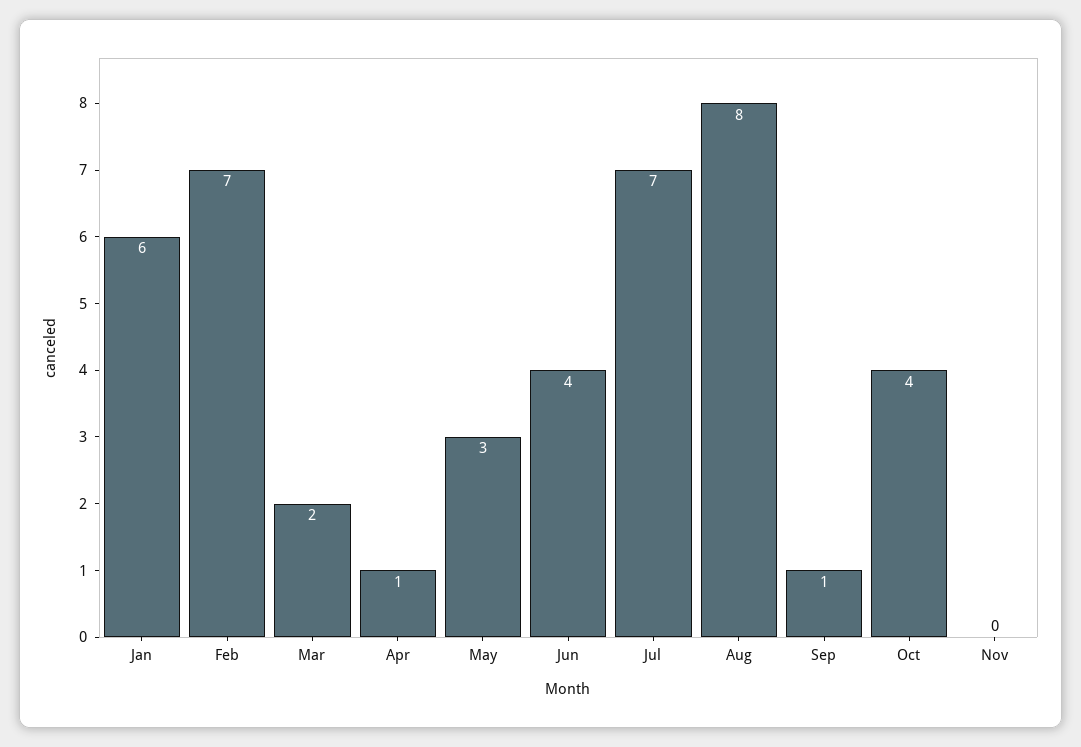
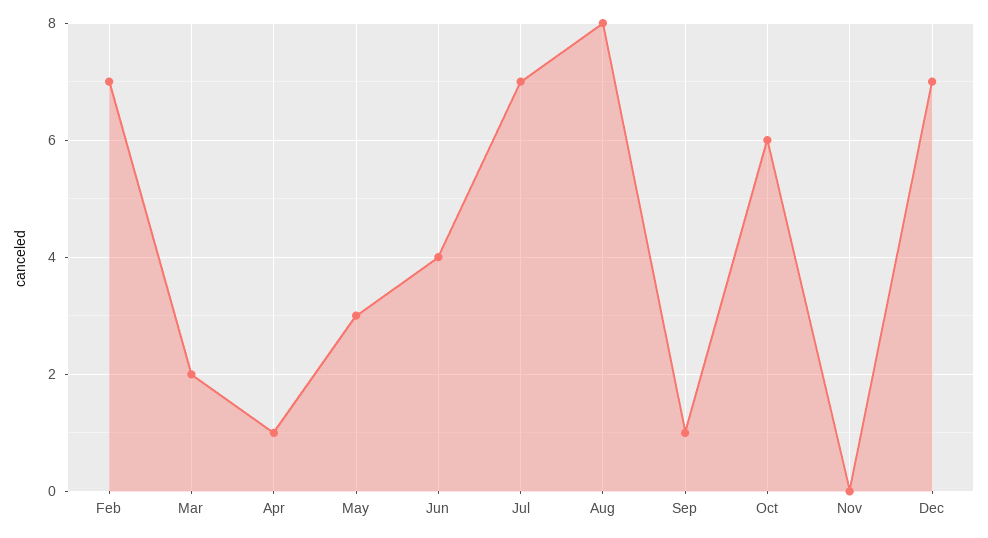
Jan: 6 -> none
Oct: 4 -> 6
Dec: none -> 7

